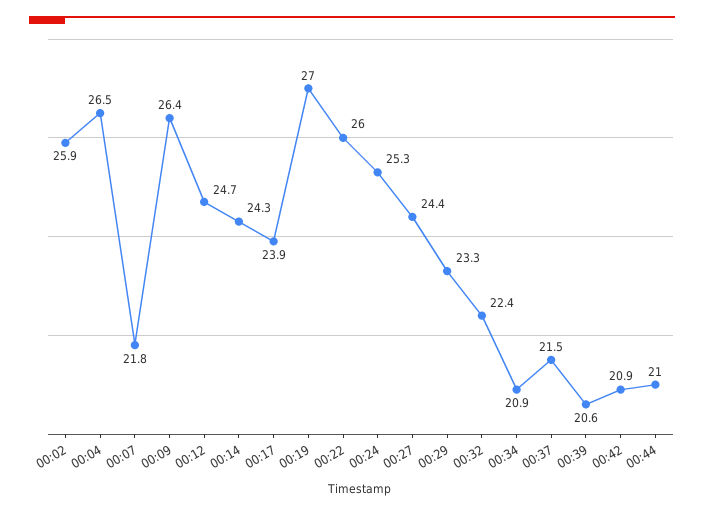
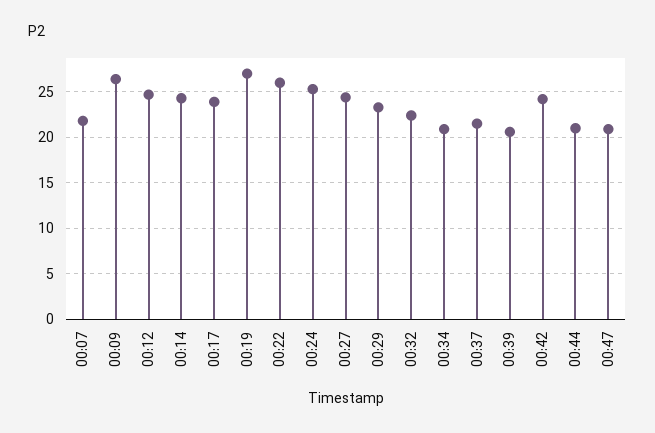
00:02: 25.9 -> none
00:04: 26.5 -> none
00:42: 20.9 -> 24
00:47: none -> 21

